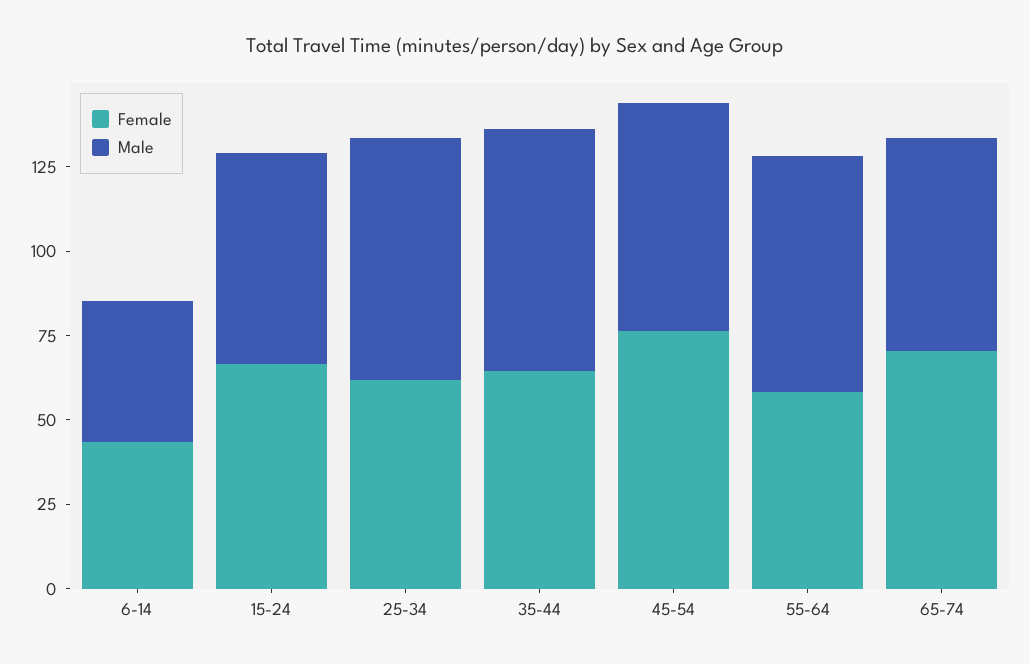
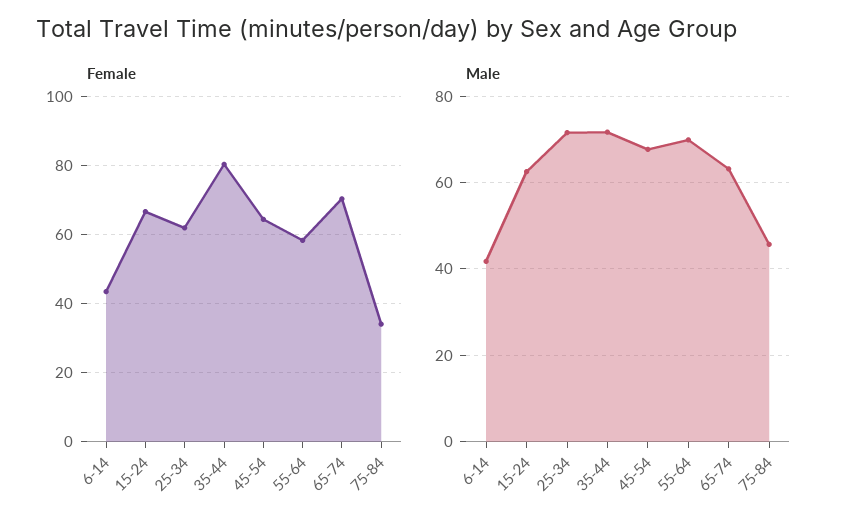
Female, 35-44: 65 -> 80
Female, 45-54: 75 -> 64
Female, 75-84: none -> 34
Male, 75-84: none -> 46

